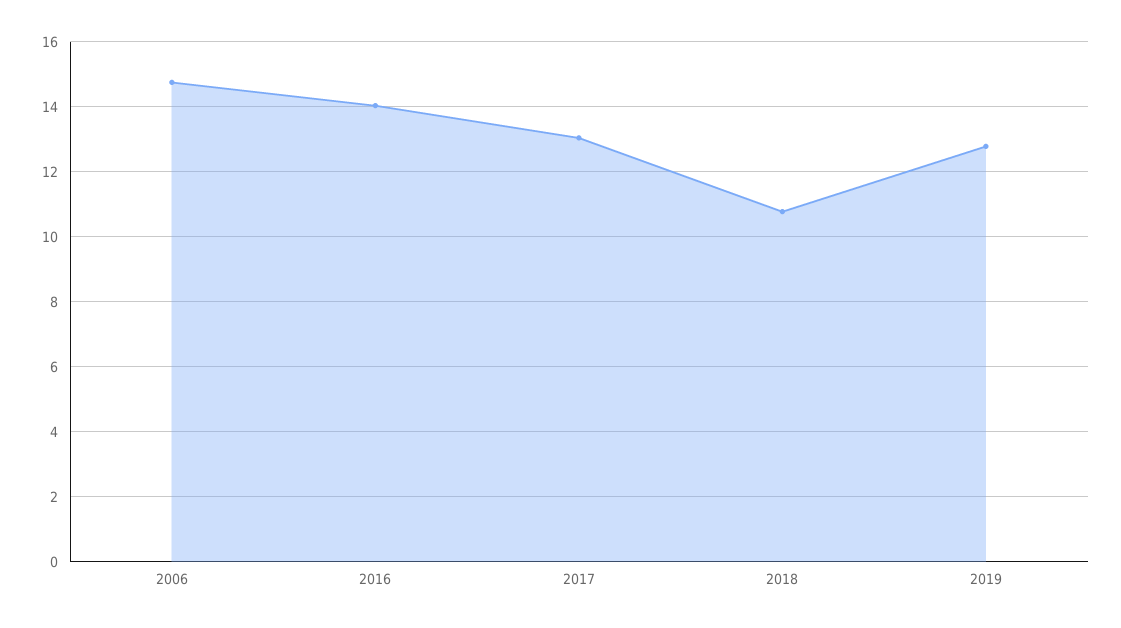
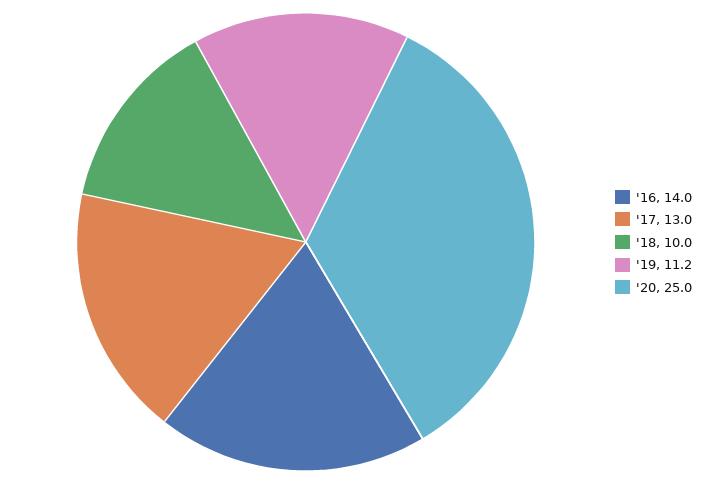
2006: 14.8 -> none
2018: 10.8 -> 10
2019: 12.8 -> 11.2
'20: none -> 25

